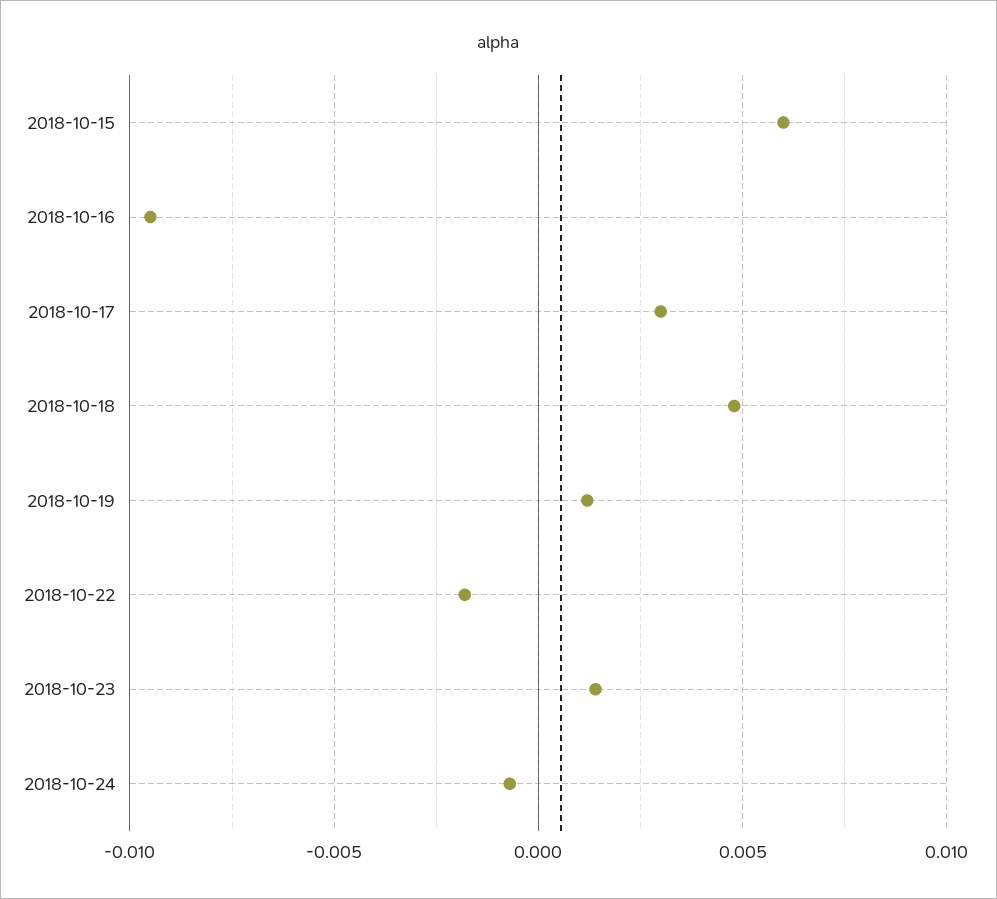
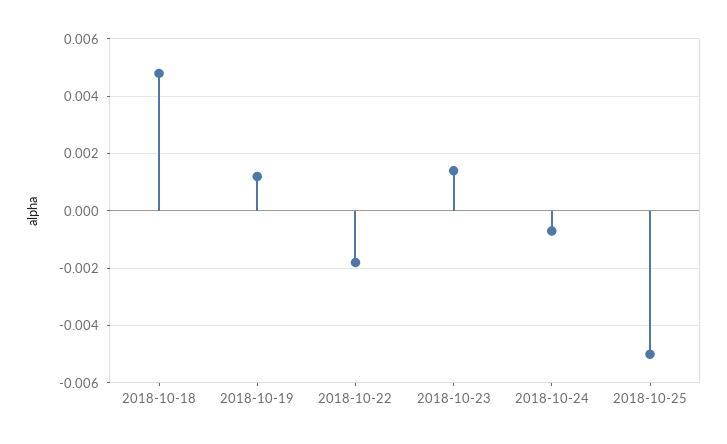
2018-10-15: 0.006 -> none
2018-10-16: -0.0095 -> none
2018-10-17: 0.003 -> none
2018-10-25: none -> -0.005

